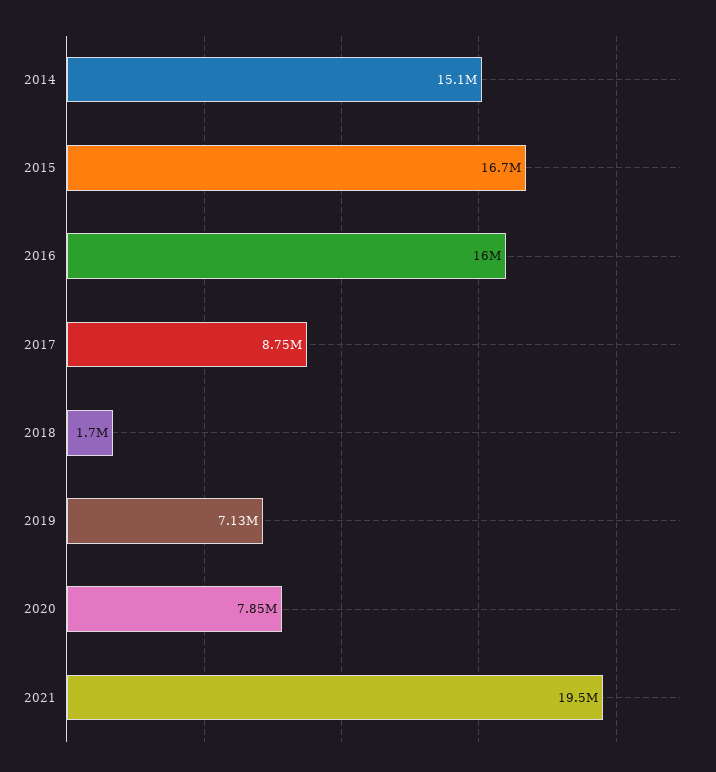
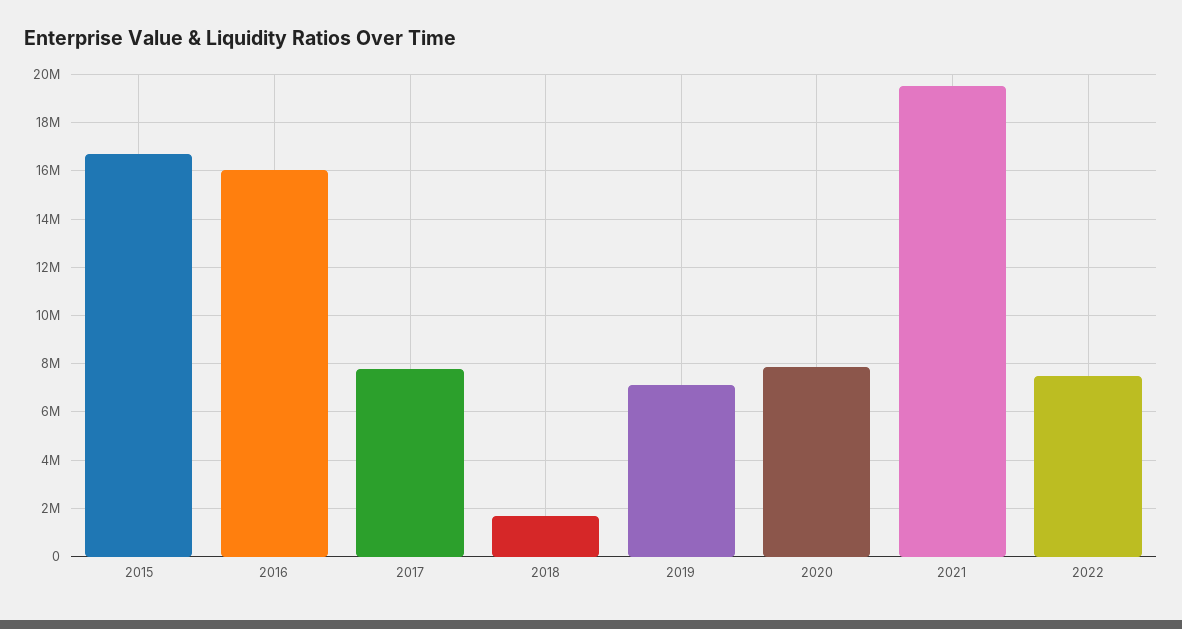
2014: 15100000 -> none
2017: 8750000 -> 7750000
2022: none -> 7500000

